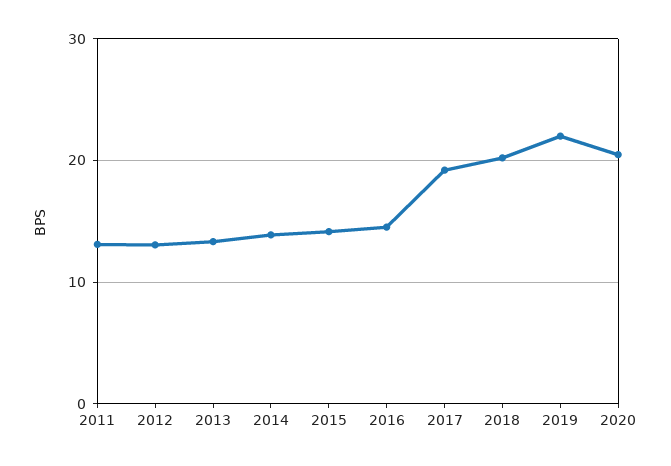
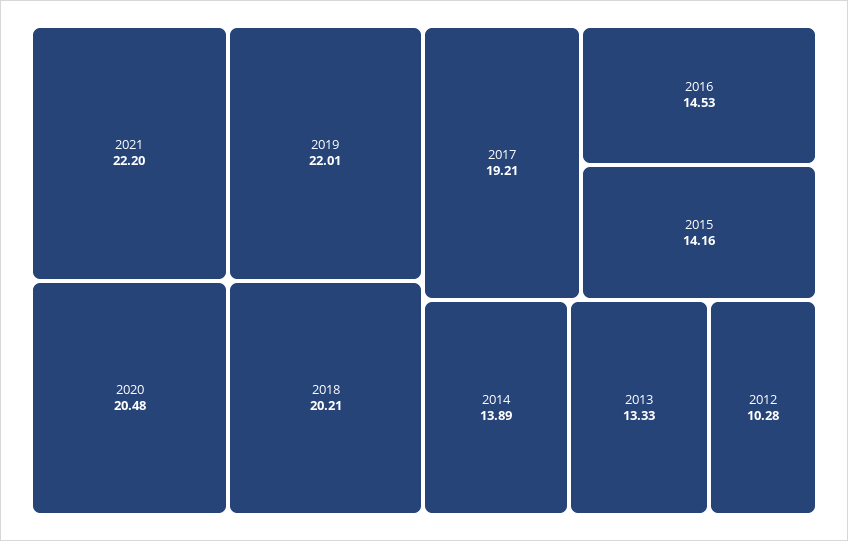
2011: 13 -> none
2012: 13 -> 10.28
2021: none -> 22.2

